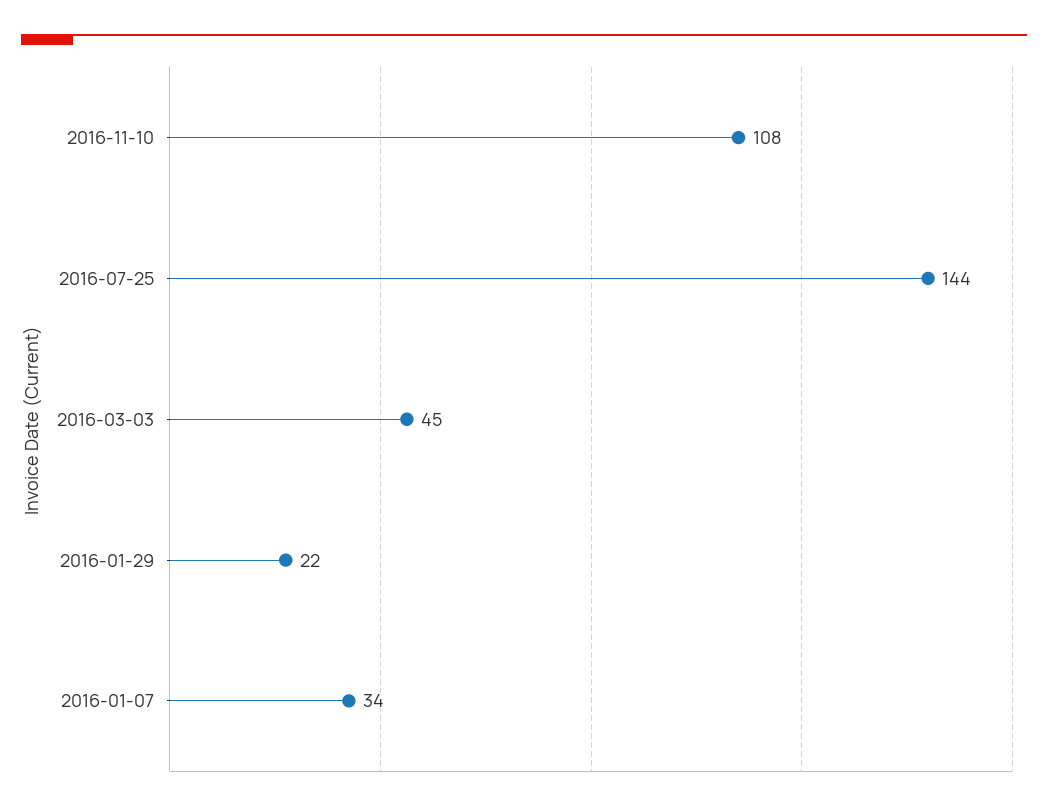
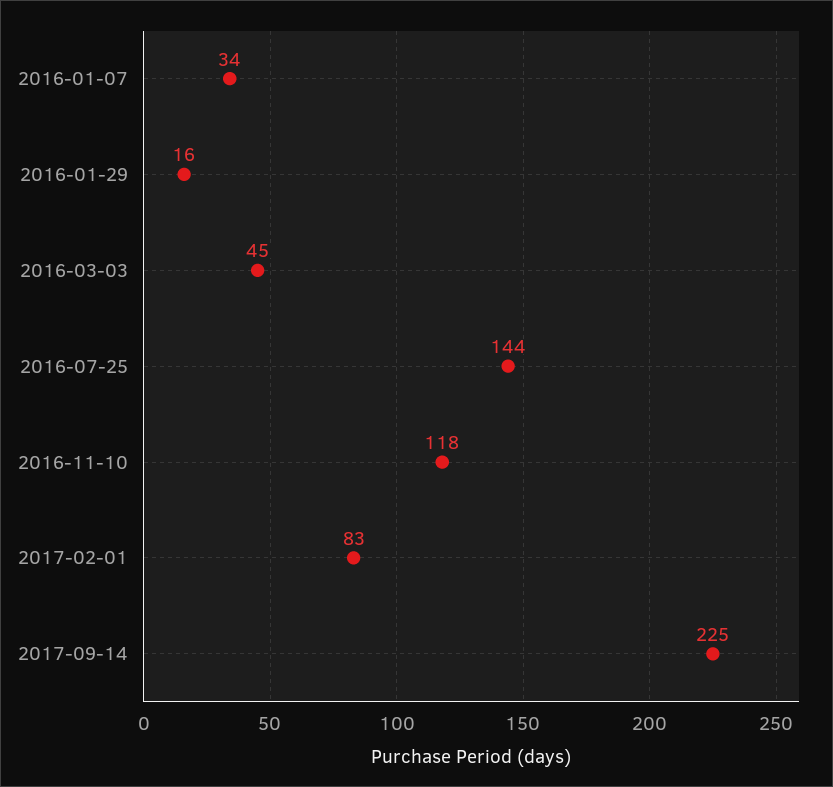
2016-11-10: 108 -> 118
2016-01-29: 22 -> 16
2017-02-01: none -> 83
2017-09-14: none -> 225

